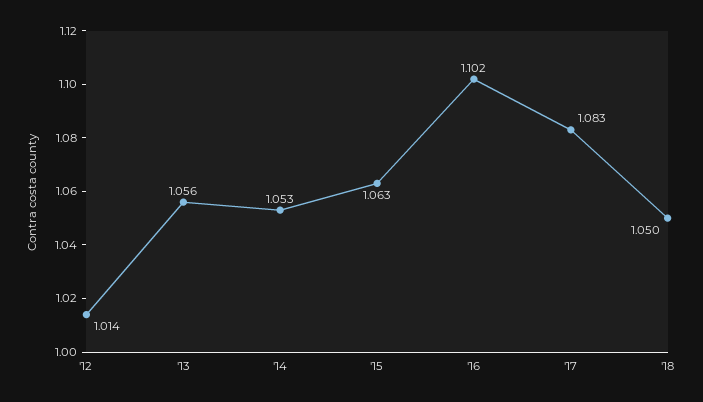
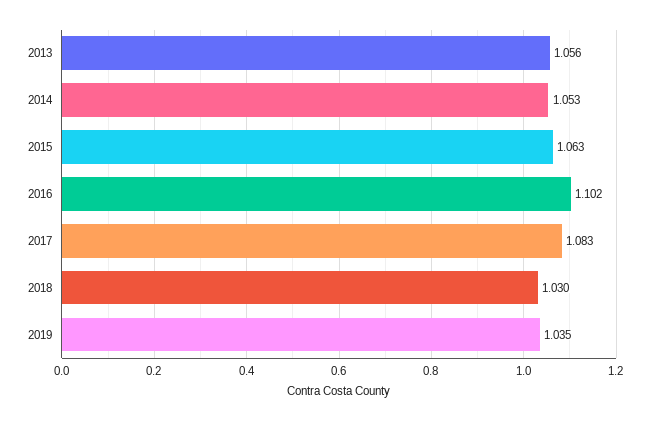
'12: 1.014 -> none
'18: 1.05 -> 1.03
2019: none -> 1.035

